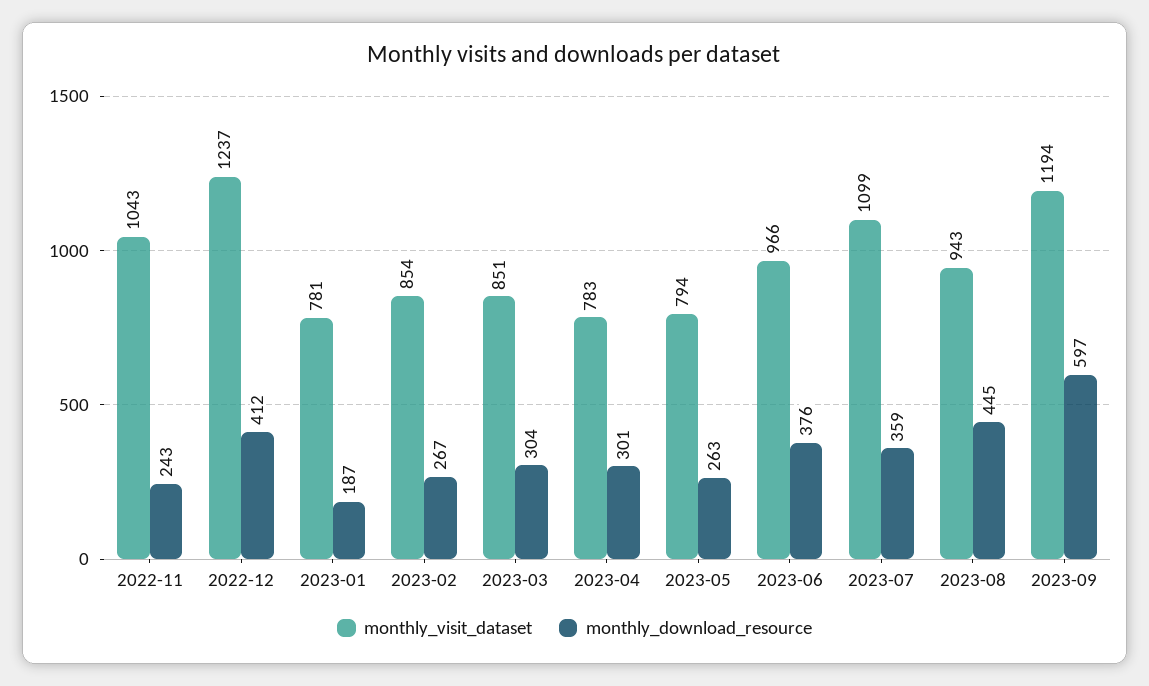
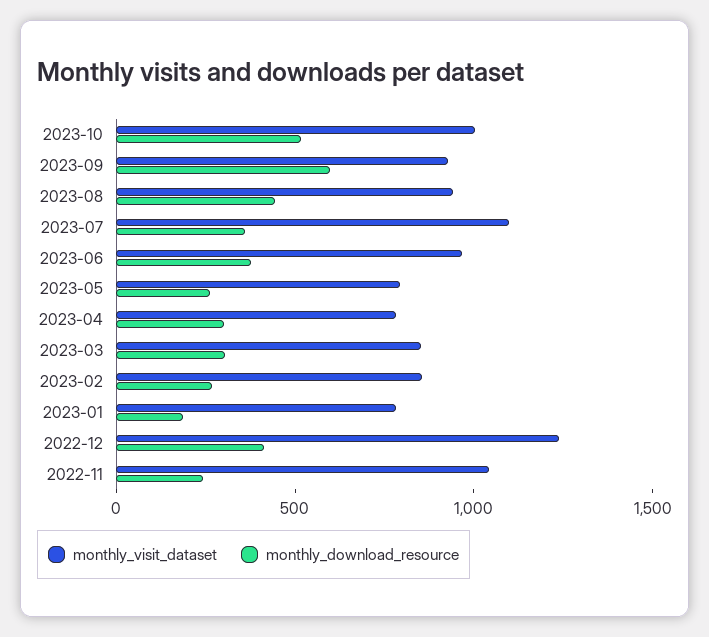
monthly_visit_dataset, 2023-09: 1194 -> 900
monthly_visit_dataset, 2023-10: none -> 1000
monthly_download_resource, 2023-10: none -> 500

